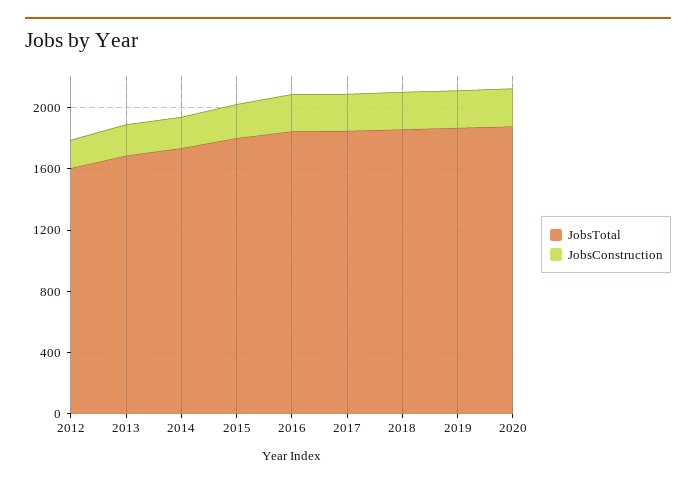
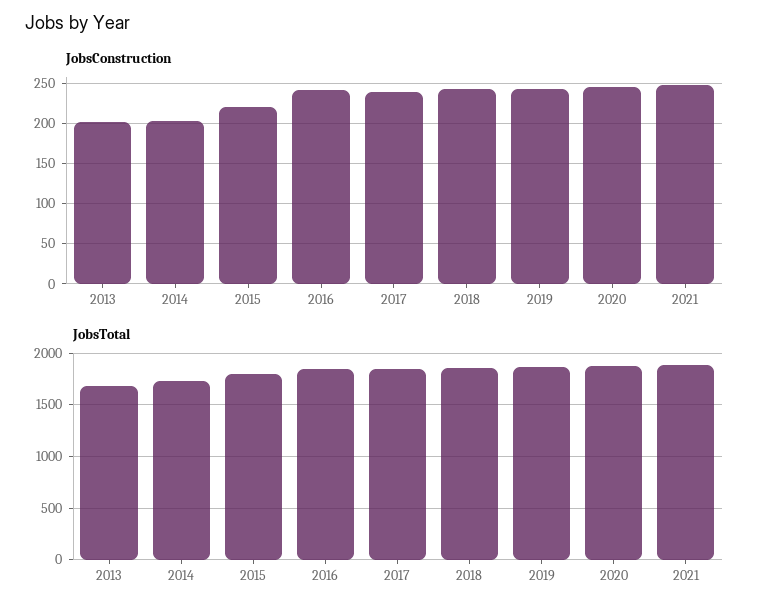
JobsTotal, 2012: 1600 -> none
JobsConstruction, 2012: 200 -> none
JobsConstruction, 2021: none -> 250
JobsTotal, 2021: none -> 1900

